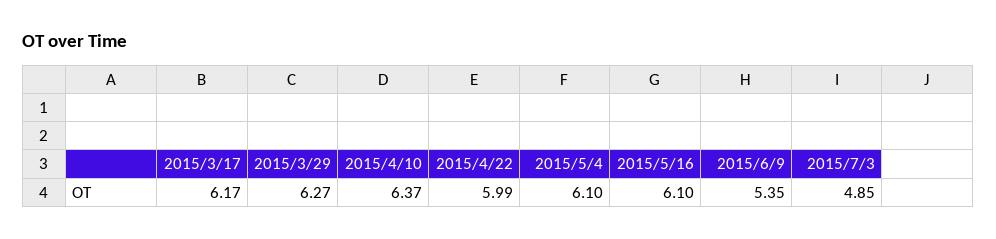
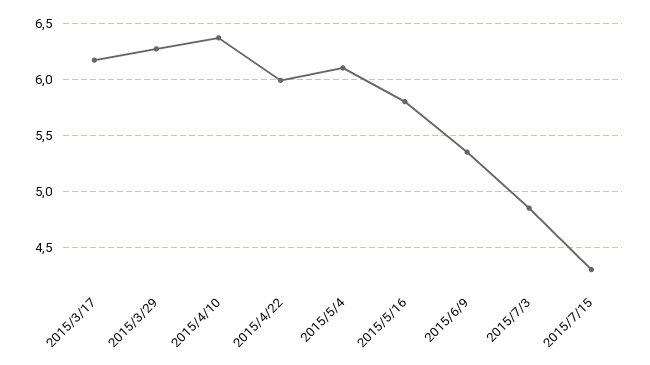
2015/5/16: 6.1 -> 5.8
2015/7/15: none -> 4.3

